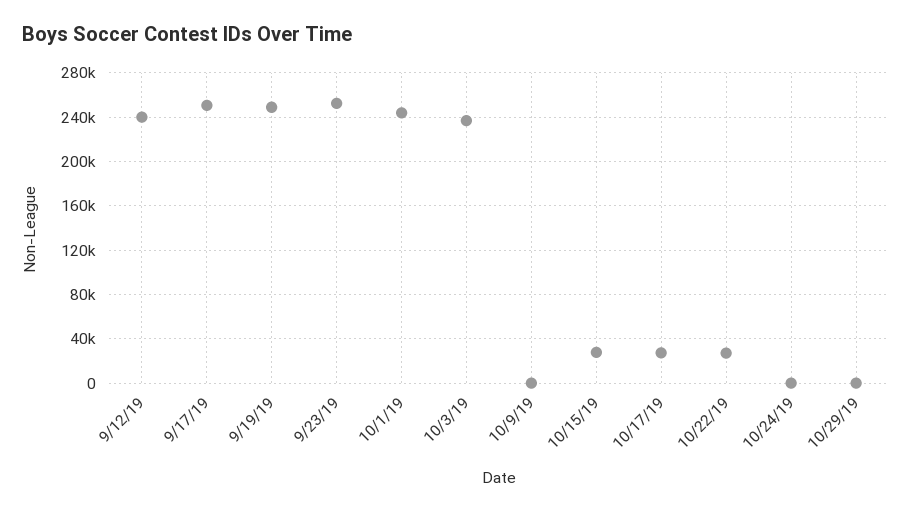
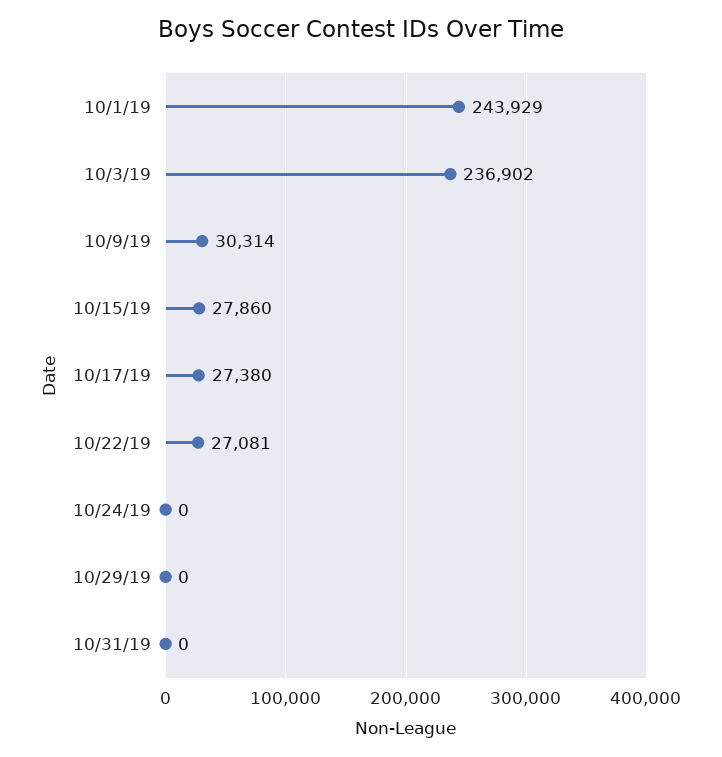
9/12/19: 240000 -> none
9/17/19: 250000 -> none
9/19/19: 250000 -> none
9/23/19: 250000 -> none
10/9/19: 0 -> 30314
10/31/19: none -> 0

